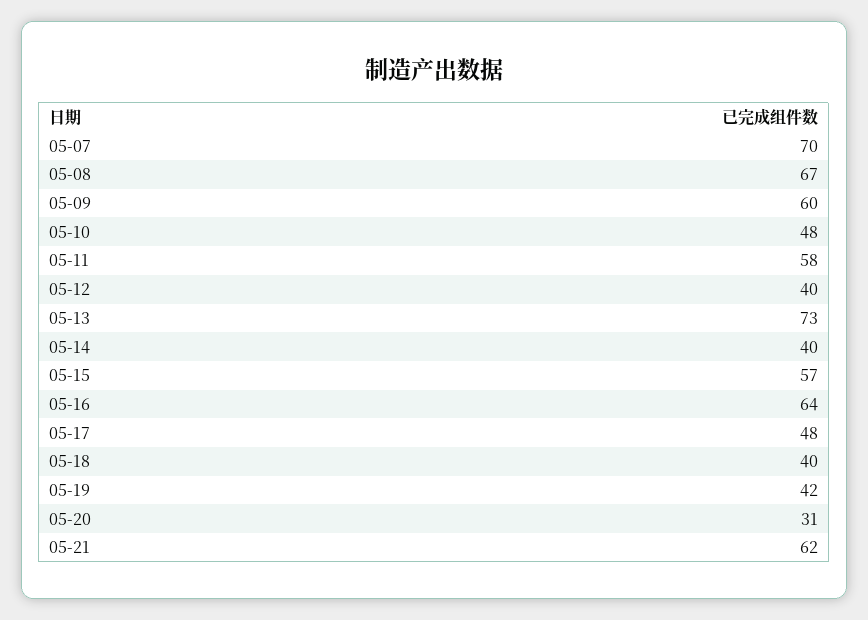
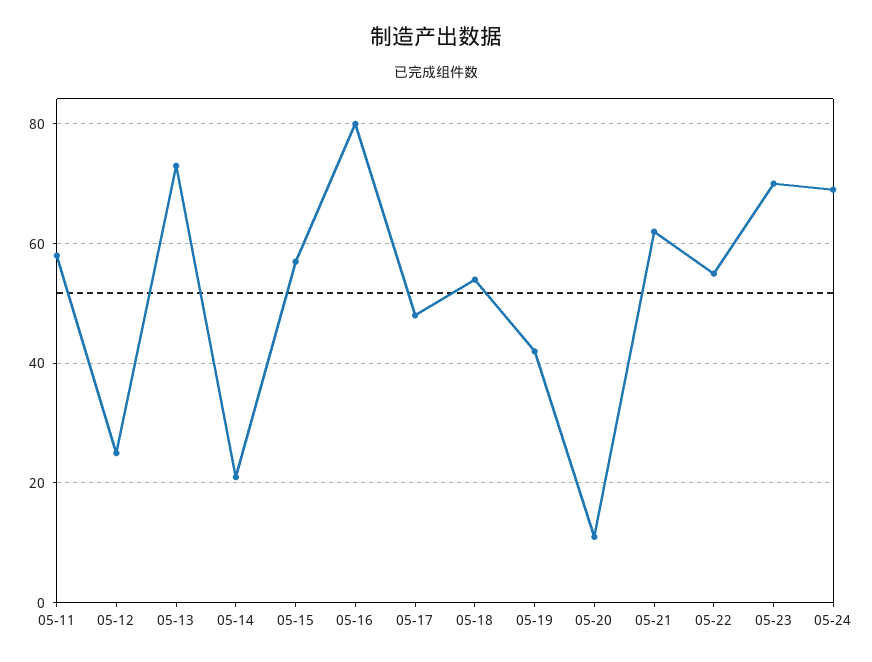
05-07: 70 -> none
05-08: 67 -> none
05-09: 60 -> none
05-10: 48 -> none
05-12: 40 -> 25
05-14: 40 -> 20
05-16: 64 -> 80
05-18: 40 -> 55
05-20: 31 -> 10
05-22: none -> 55
05-23: none -> 70
05-24: none -> 70

